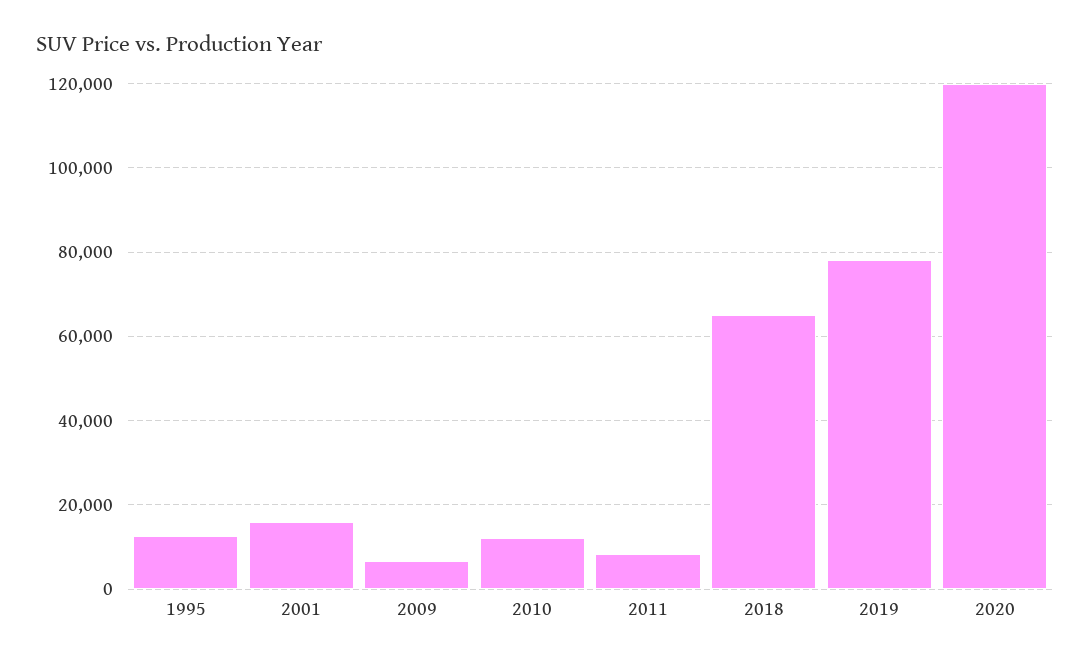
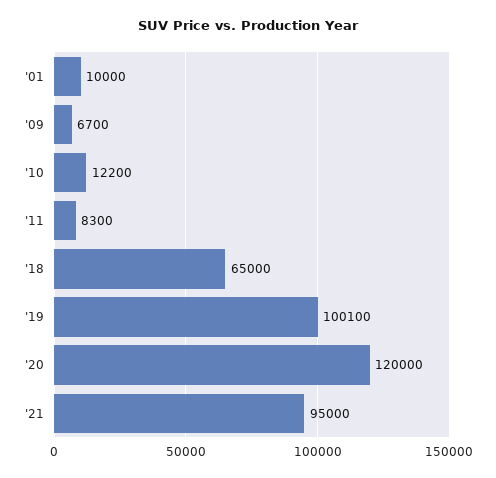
1995: 12000 -> none
2001: 16000 -> 10000
2019: 78000 -> 100100
'21: none -> 95000

